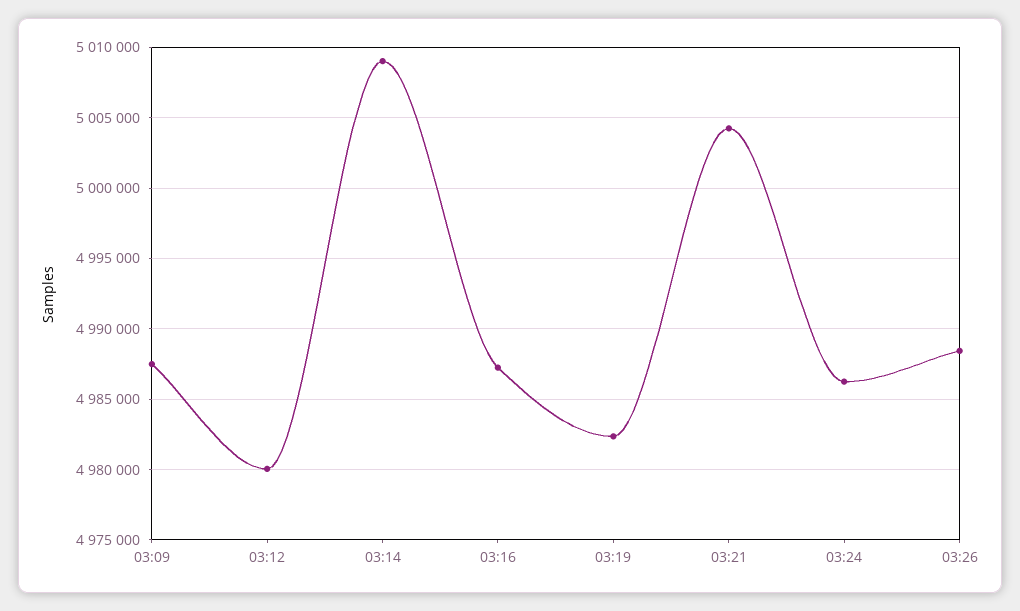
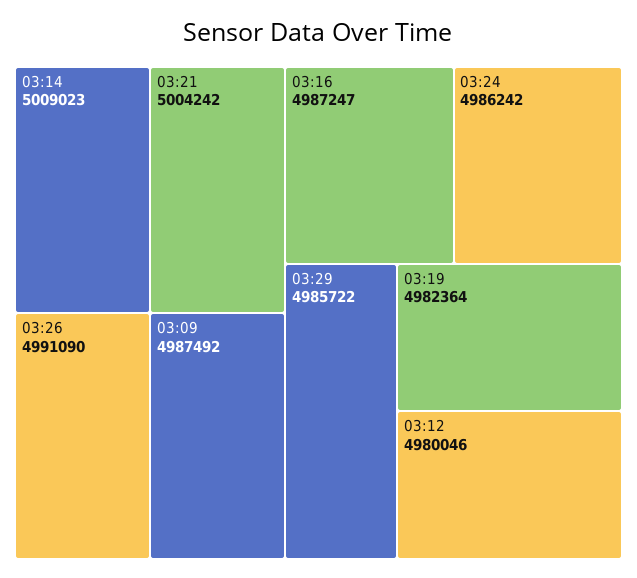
03:26: 4988500 -> 4991090
03:29: none -> 4985722

